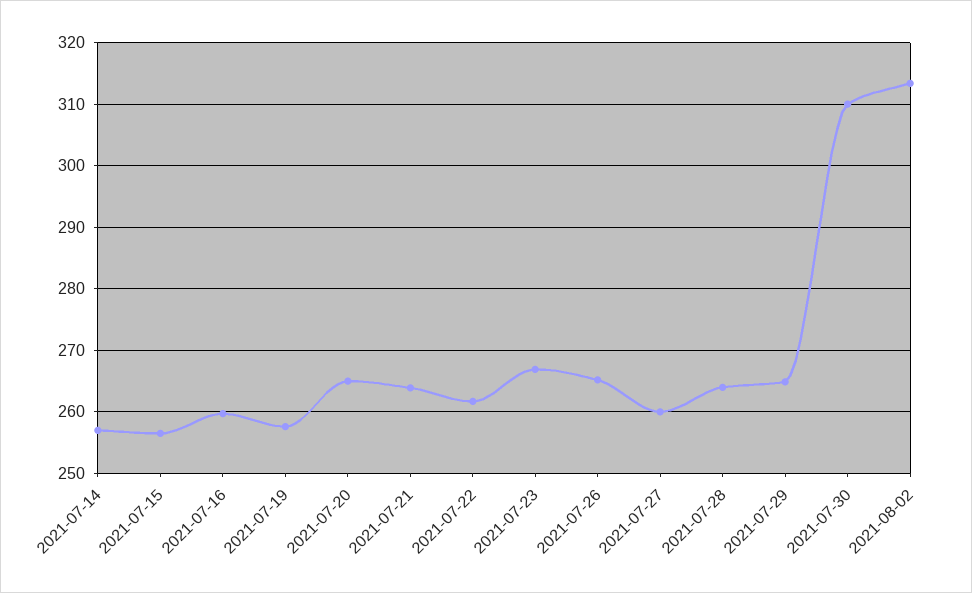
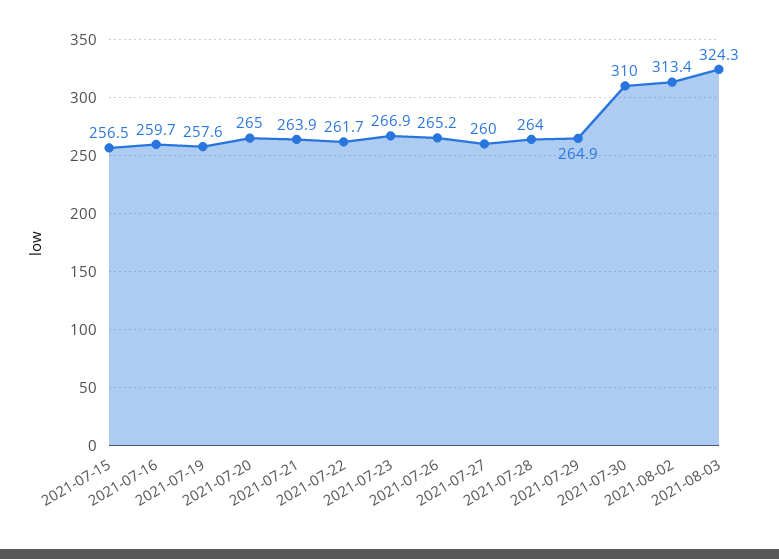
2021-07-14: 257 -> none
2021-08-03: none -> 324.3

